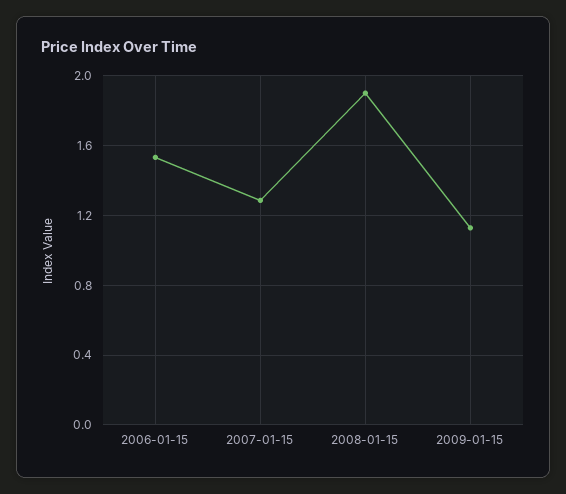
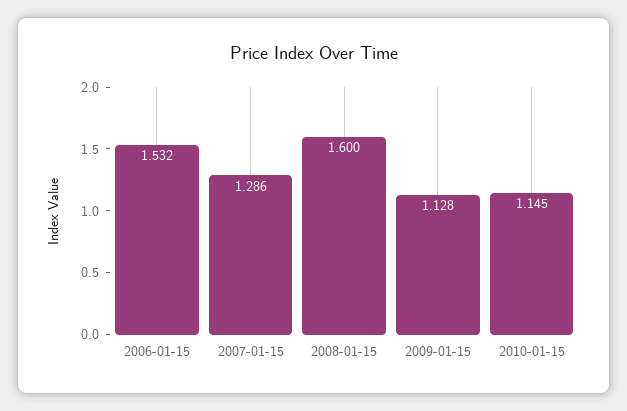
2008-01-15: 1.9 -> 1.6
2010-01-15: none -> 1.145

